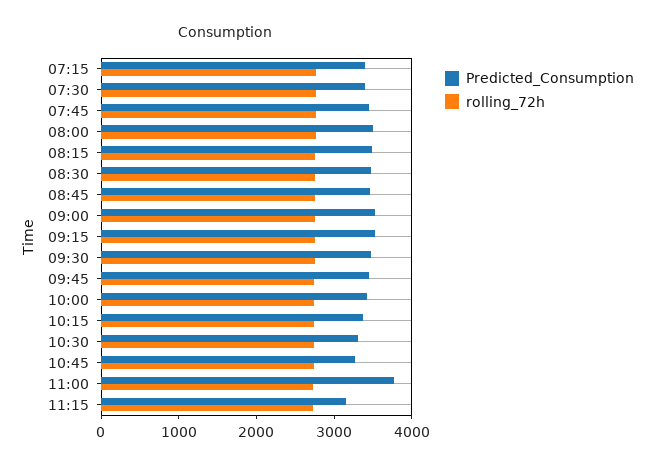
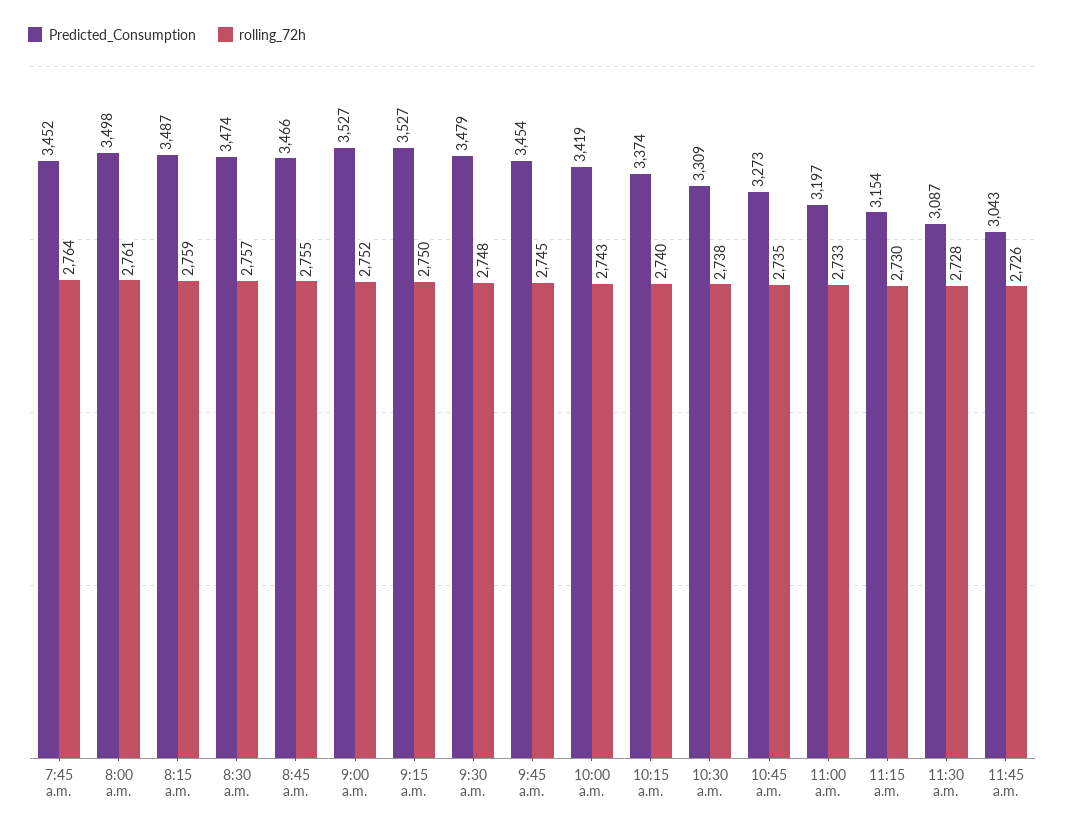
Predicted_Consumption, 07:15: 3400 -> none
rolling_72h, 07:15: 2800 -> none
Predicted_Consumption, 07:30: 3400 -> none
rolling_72h, 07:30: 2800 -> none
Predicted_Consumption, 11:00: 3800 -> 3197
Predicted_Consumption, 11:30 a.m.: none -> 3087
rolling_72h, 11:30 a.m.: none -> 2728
Predicted_Consumption, 11:45 a.m.: none -> 3043
rolling_72h, 11:45 a.m.: none -> 2726

